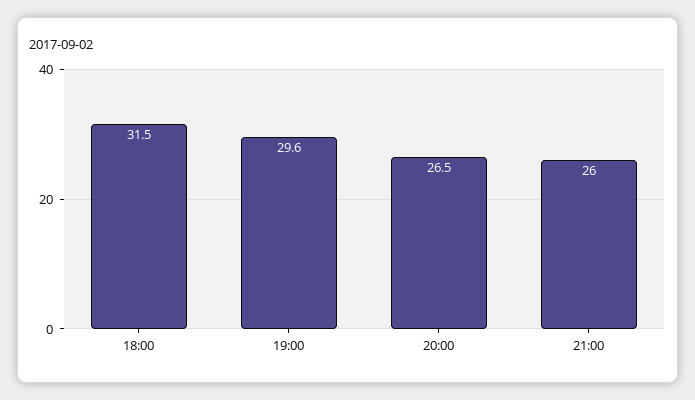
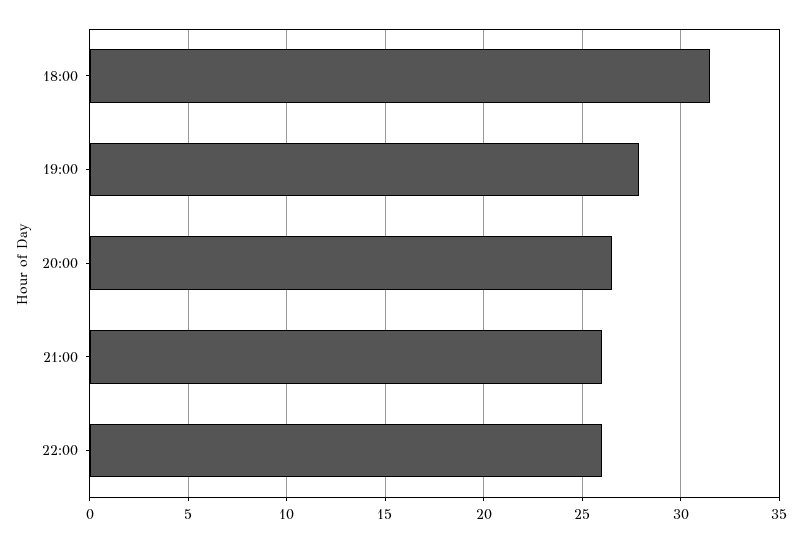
19:00: 29.6 -> 28
22:00: none -> 26

